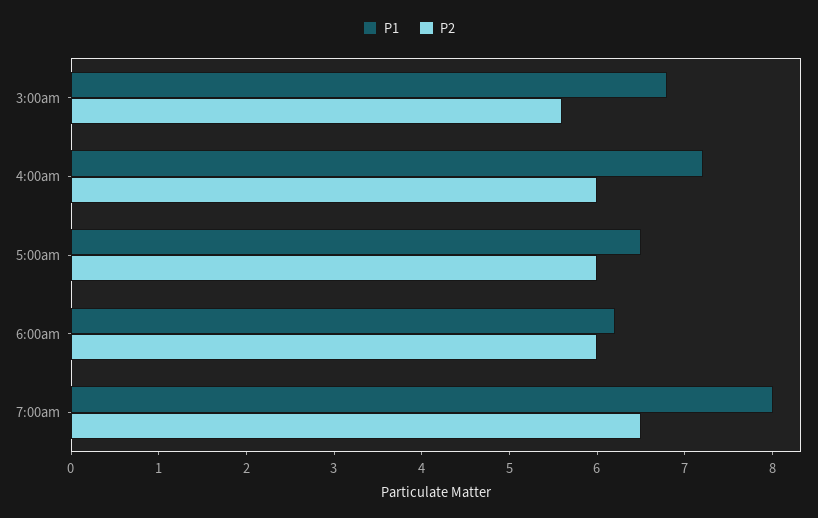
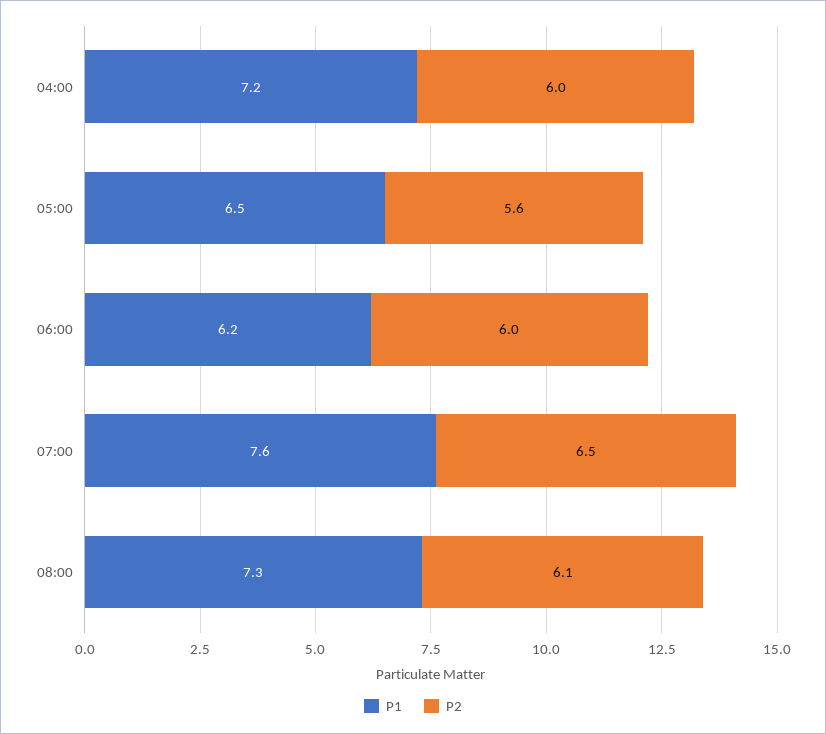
P1, 3:00am: 6.8 -> none
P2, 3:00am: 5.6 -> none
P2, 5:00am: 6 -> 5.6
P1, 7:00am: 8 -> 7.6
P1, 08:00: none -> 7.3
P2, 08:00: none -> 6.1

